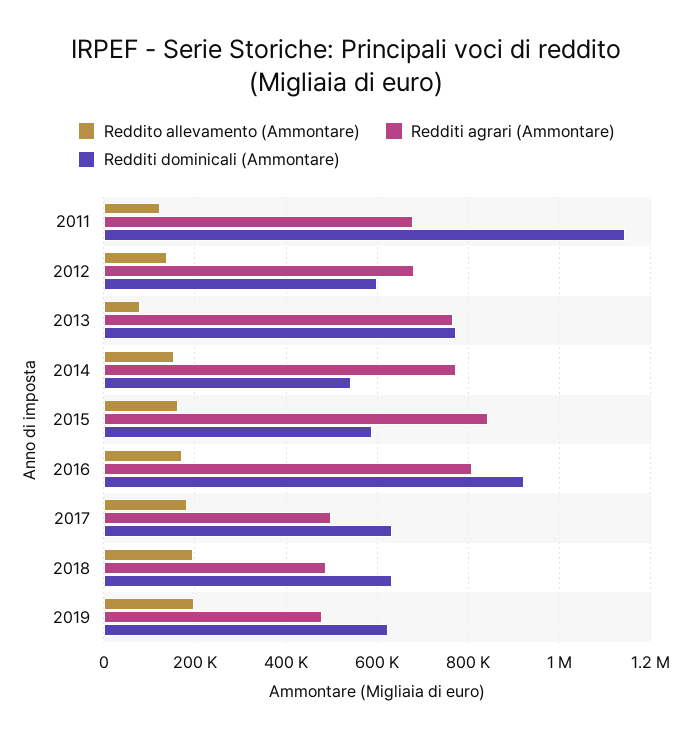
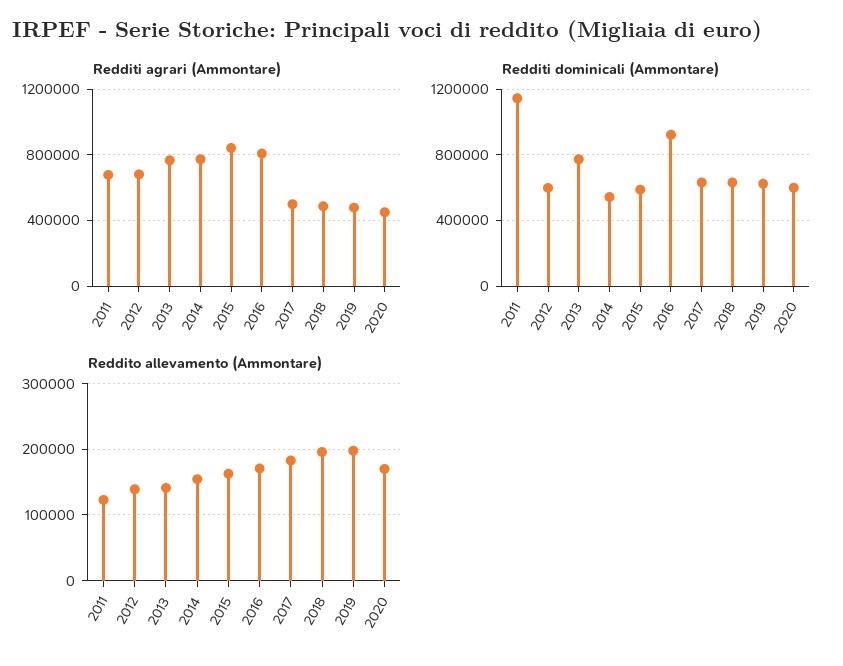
Reddito allevamento (Ammontare), 2013: 80000 -> 140000
Redditi agrari (Ammontare), 2020: none -> 450000
Redditi dominicali (Ammontare), 2020: none -> 600000
Reddito allevamento (Ammontare), 2020: none -> 170000

